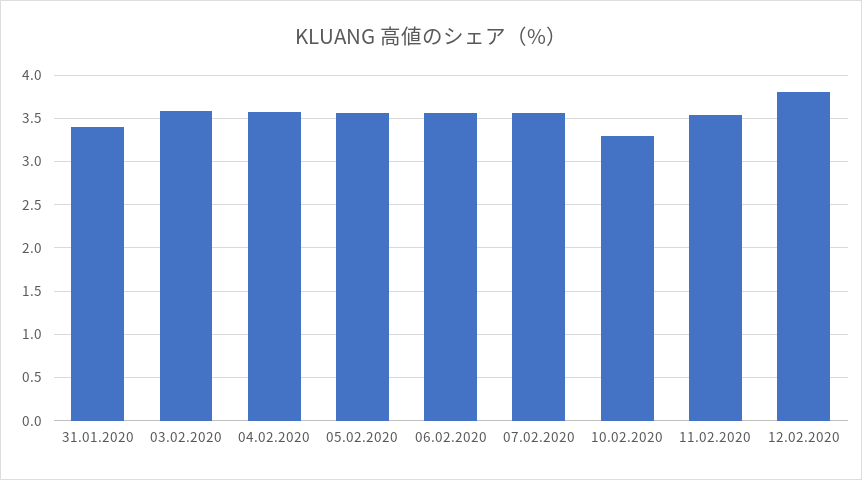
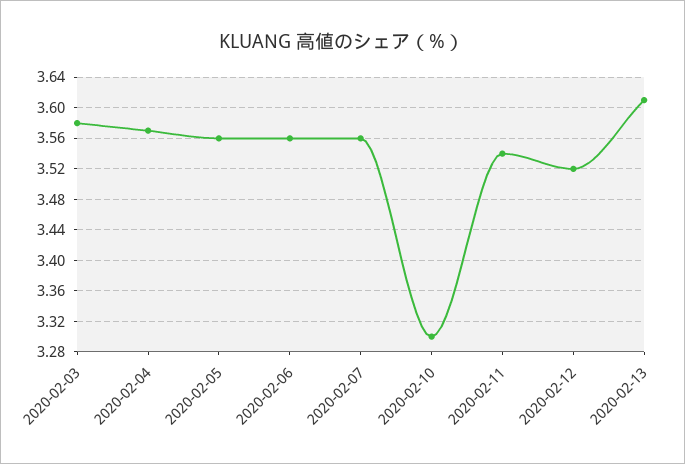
31.01.2020: 3.4 -> none
12.02.2020: 3.8 -> 3.52
2020-02-13: none -> 3.61

